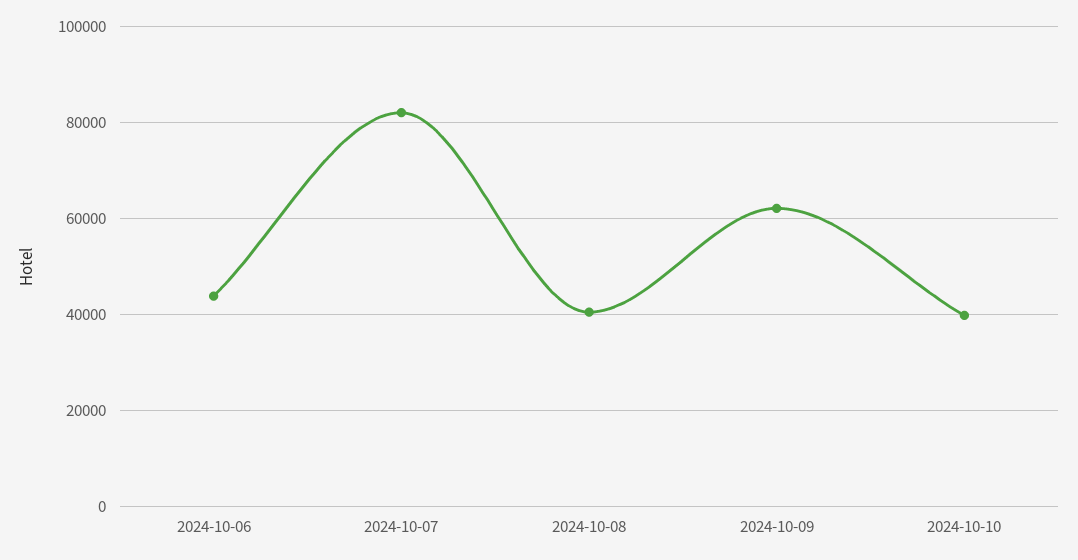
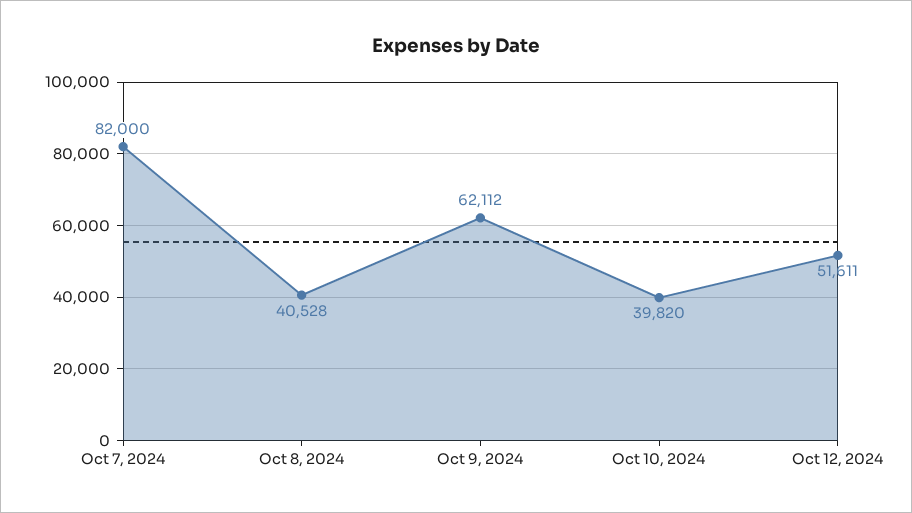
2024-10-06: 44000 -> none
Oct 12, 2024: none -> 51611

